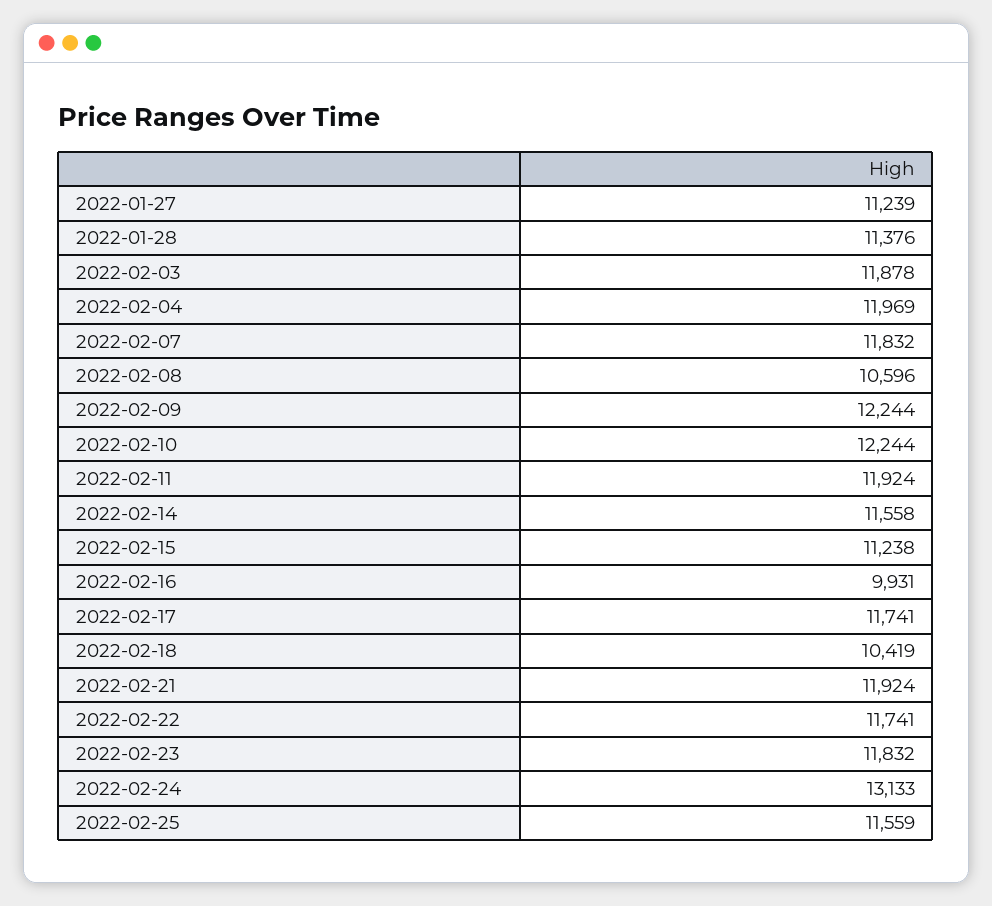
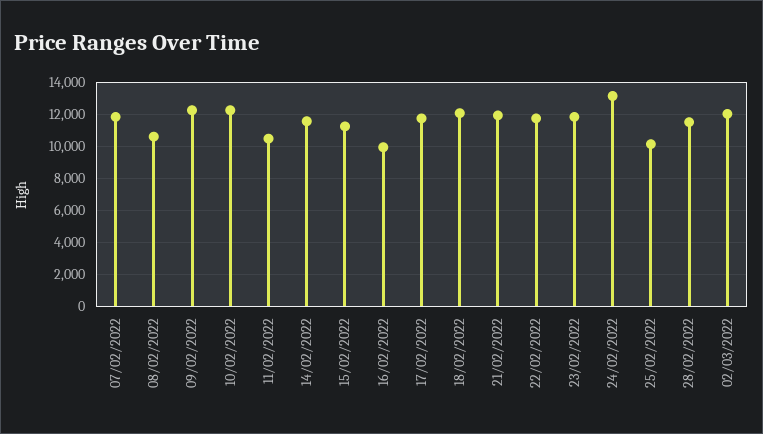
2022-01-27: 11239 -> none
2022-01-28: 11376 -> none
2022-02-03: 11878 -> none
2022-02-04: 11969 -> none
2022-02-11: 11924 -> 10500
2022-02-18: 10419 -> 12000
2022-02-25: 11559 -> 10000
28/02/2022: none -> 11500
02/03/2022: none -> 12000

